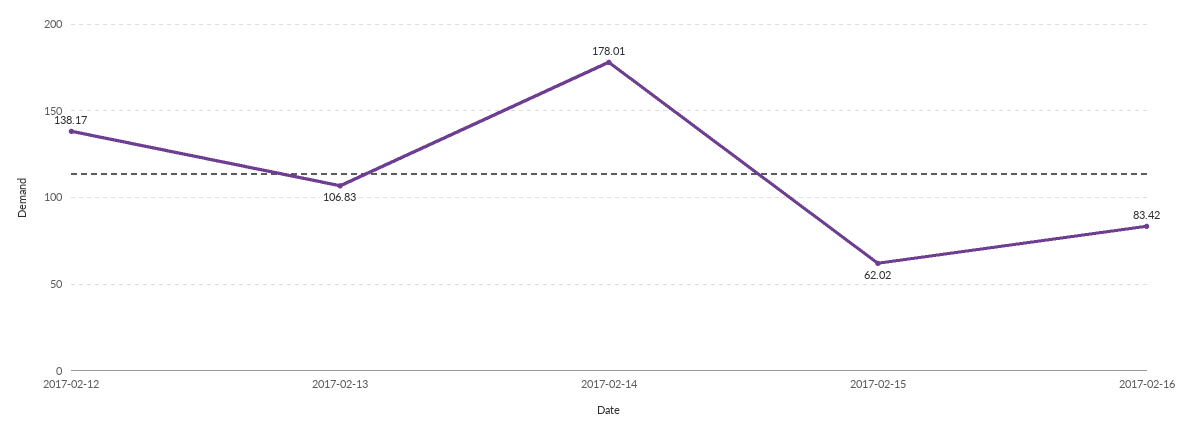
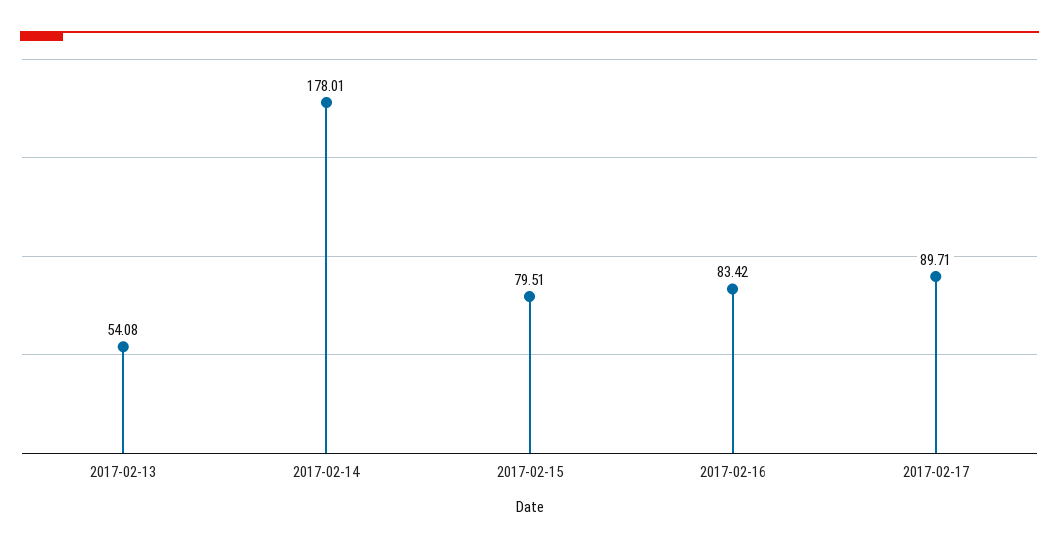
2017-02-12: 138.17 -> none
2017-02-13: 106.83 -> 54.08
2017-02-15: 62.02 -> 79.51
2017-02-17: none -> 89.71

